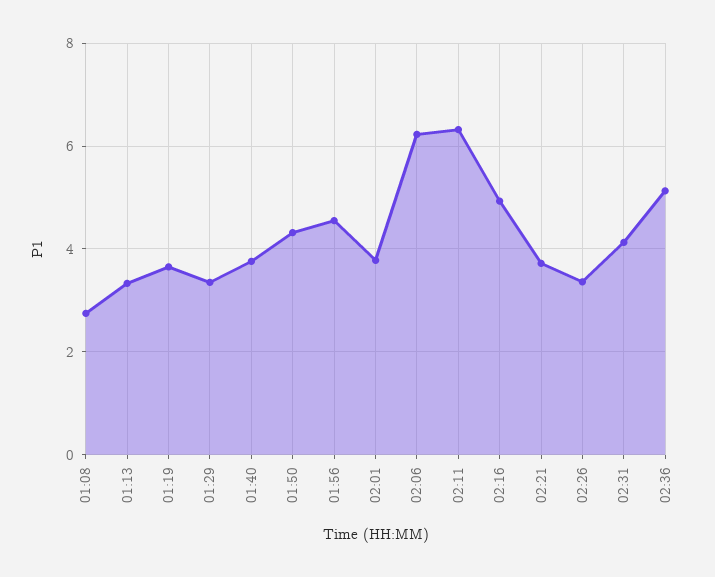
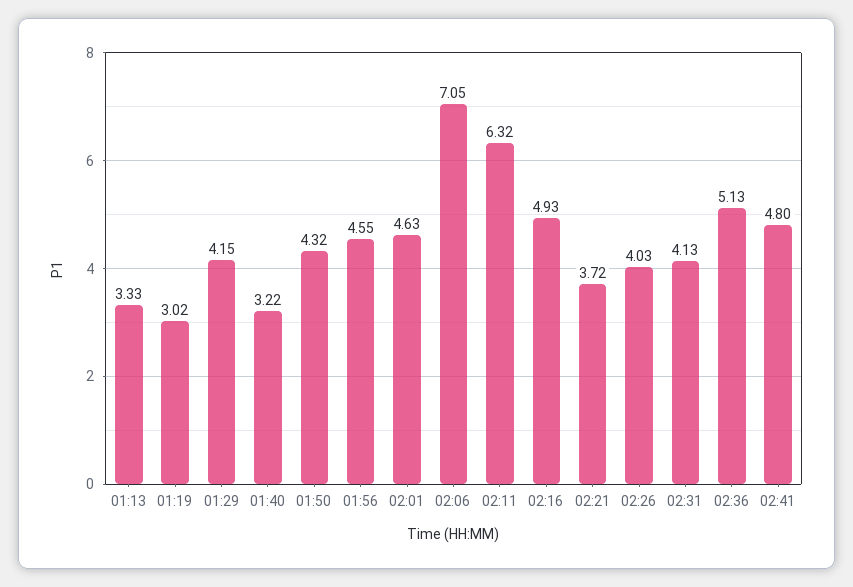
01:08: 2.8 -> none
01:19: 3.6 -> 3.02
01:29: 3.4 -> 4.15
01:40: 3.8 -> 3.22
02:01: 3.8 -> 4.63
02:06: 6.2 -> 7.05
02:26: 3.4 -> 4.03
02:41: none -> 4.8

